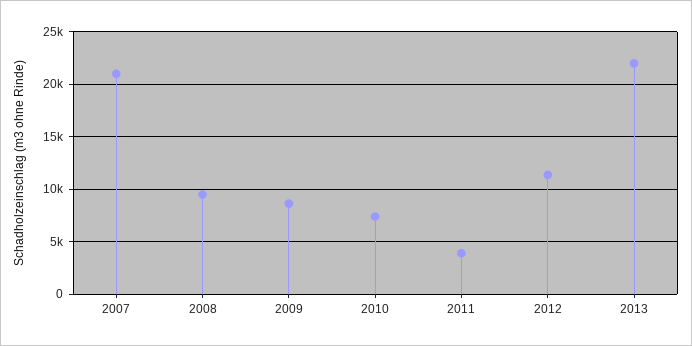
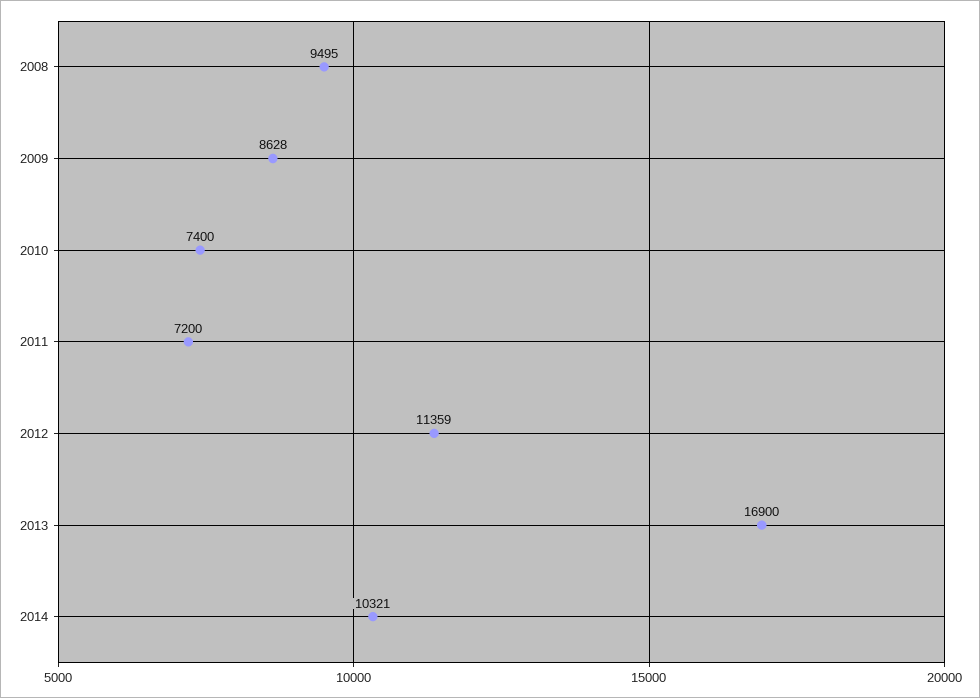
2007: 21000 -> none
2011: 4000 -> 7200
2013: 22000 -> 16900
2014: none -> 10321

